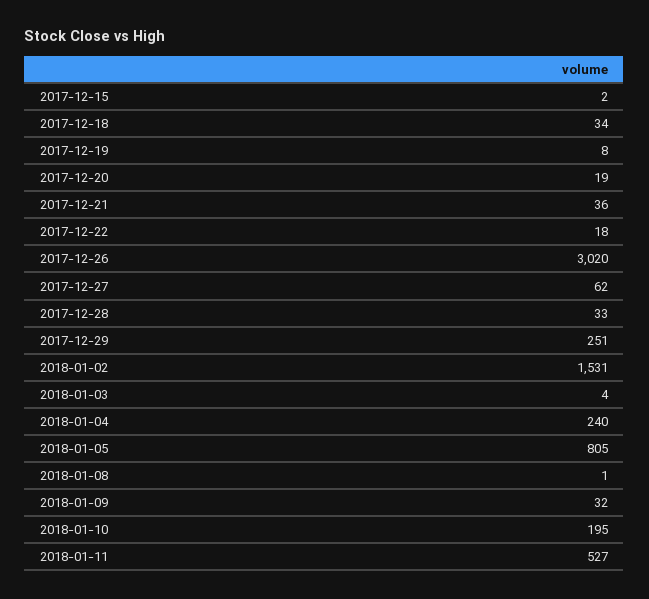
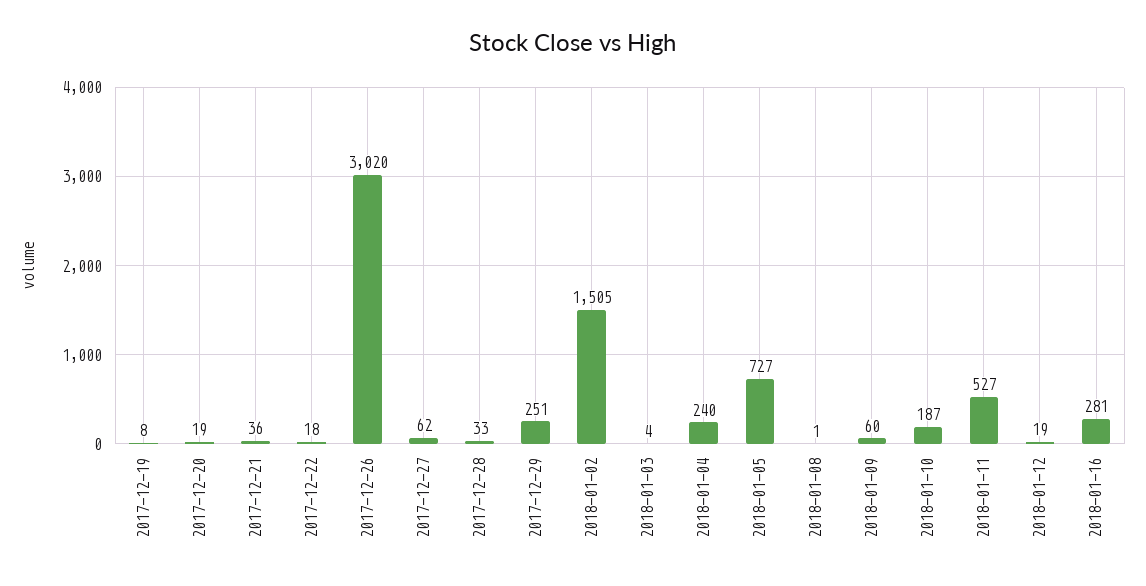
2017-12-15: 2 -> none
2017-12-18: 34 -> none
2018-01-02: 1531 -> 1505
2018-01-05: 805 -> 727
2018-01-09: 32 -> 60
2018-01-10: 195 -> 187
2018-01-12: none -> 19
2018-01-16: none -> 281

